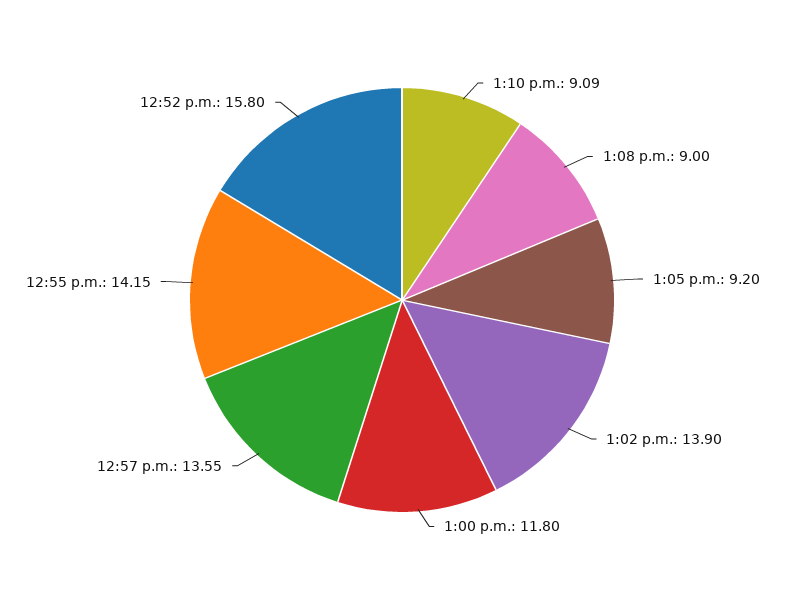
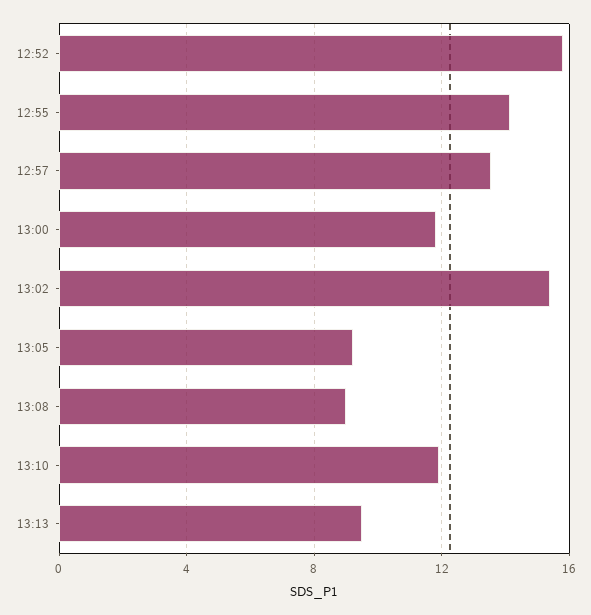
1:10 p.m.: 9.09 -> 12
1:02 p.m.: 13.9 -> 15.5
13:13: none -> 9.5

